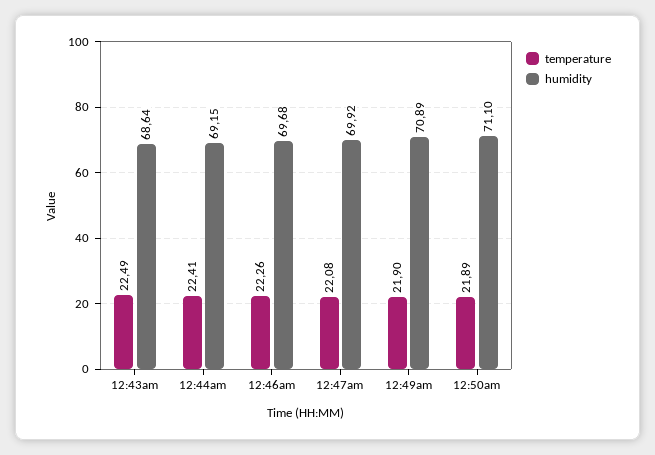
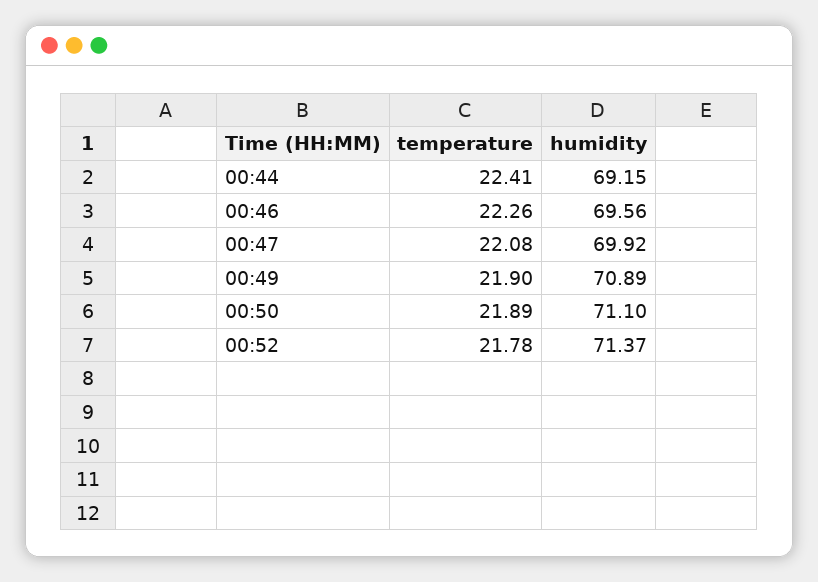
temperature, 12:43am: 22.49 -> none
humidity, 12:43am: 68.64 -> none
humidity, 12:46am: 69.68 -> 69.56
temperature, 00:52: none -> 21.78
humidity, 00:52: none -> 71.37

